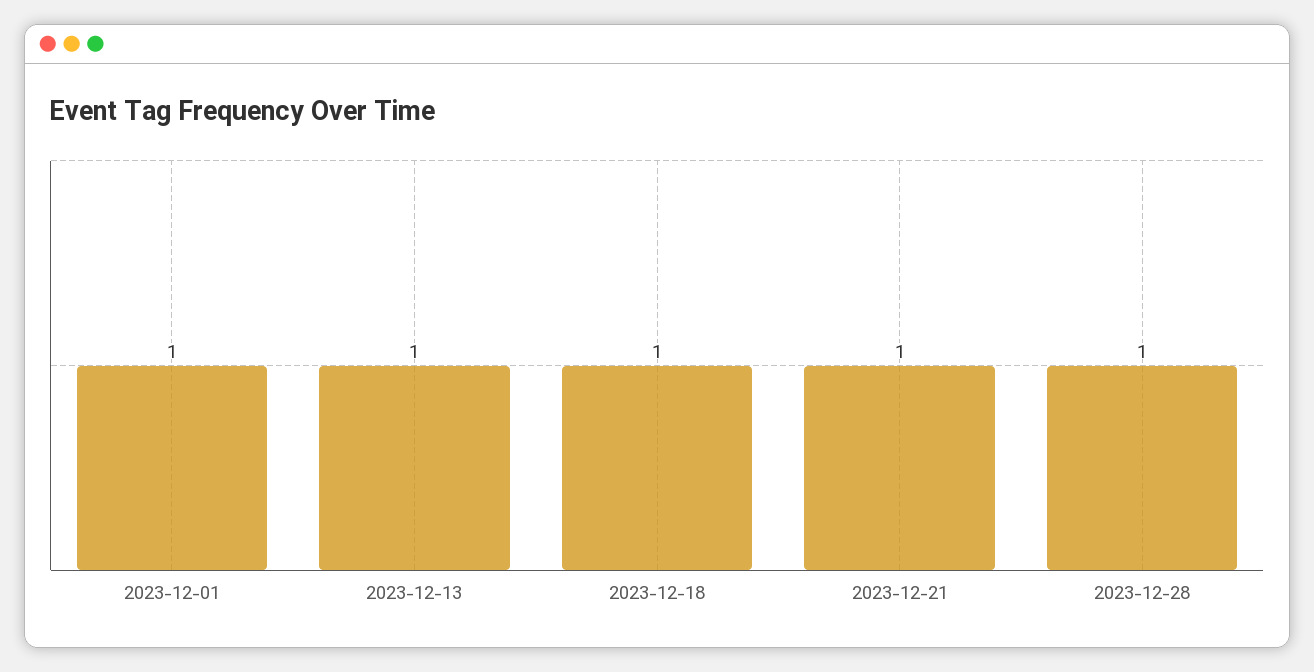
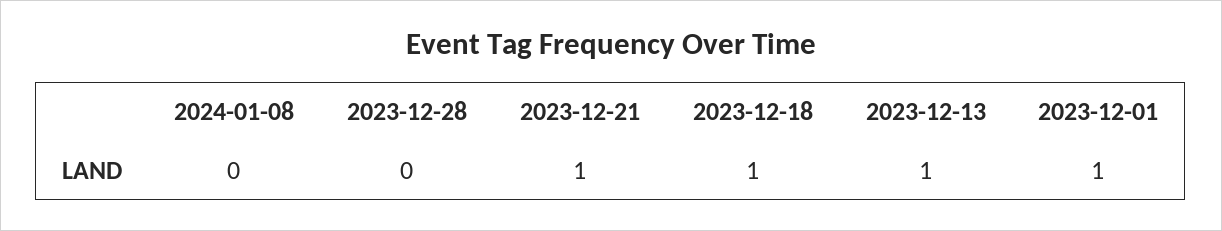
2023-12-28: 1 -> 0
2024-01-08: none -> 0

